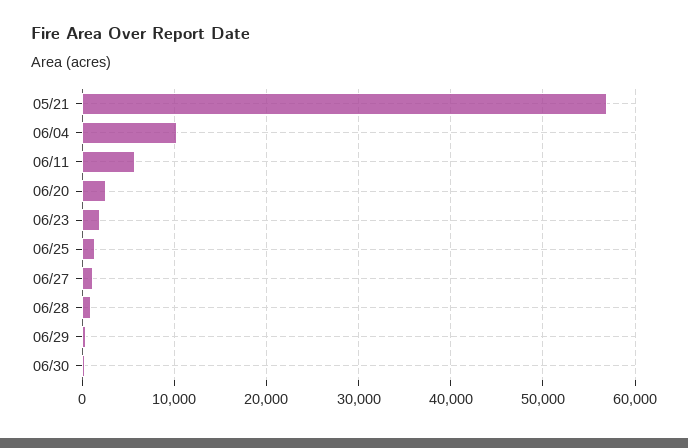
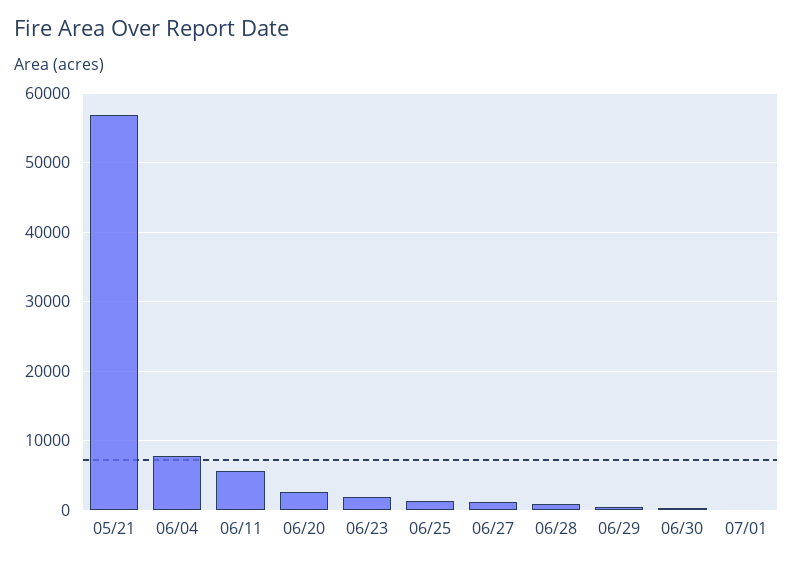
06/04: 10000 -> 8000
07/01: none -> 0

